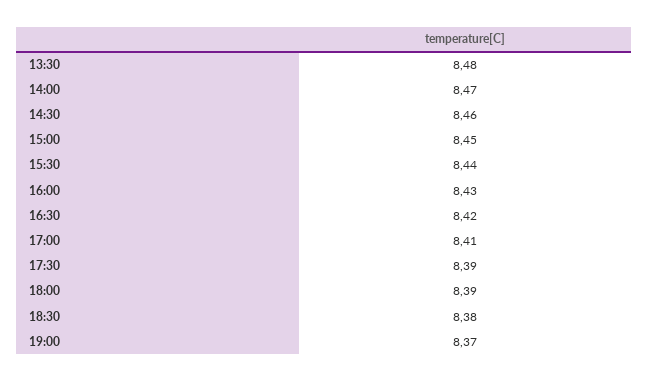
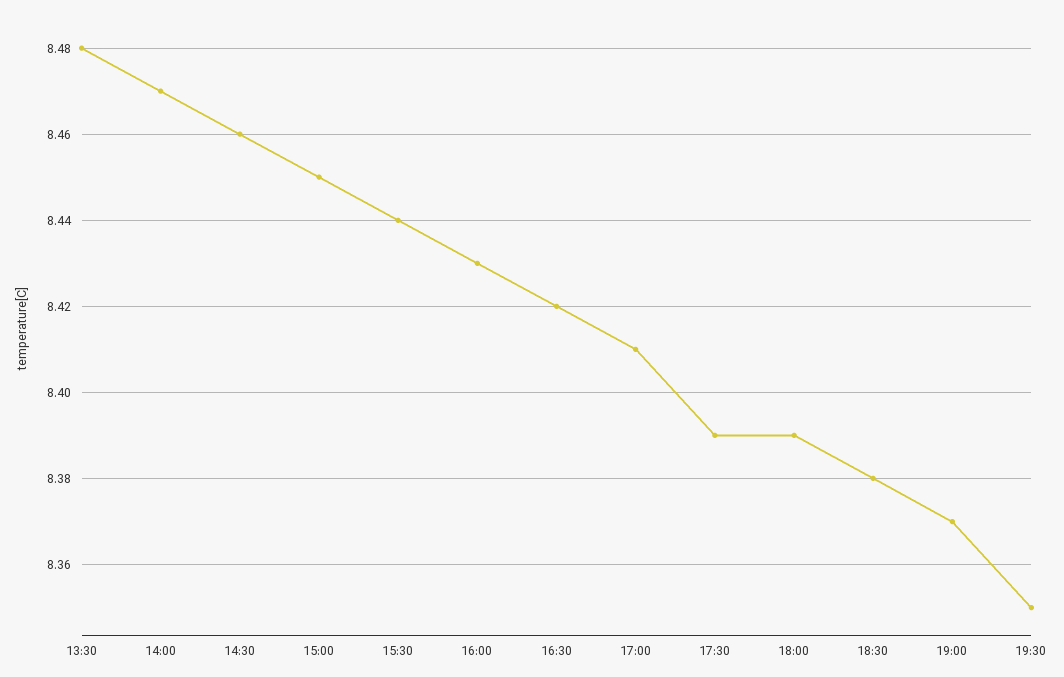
19:30: none -> 8.35

